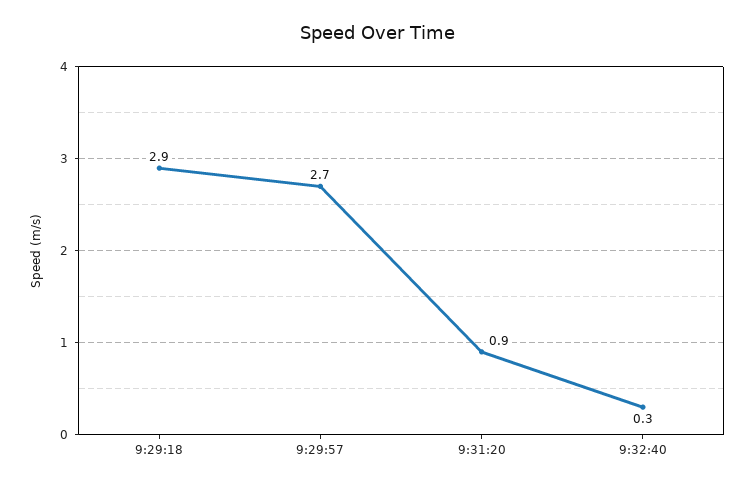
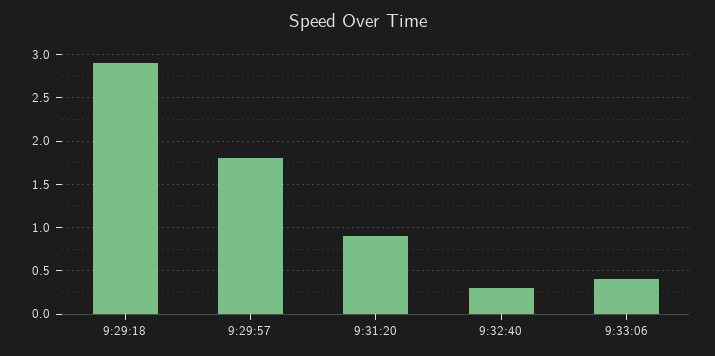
9:29:57: 2.7 -> 1.8
9:33:06: none -> 0.4

